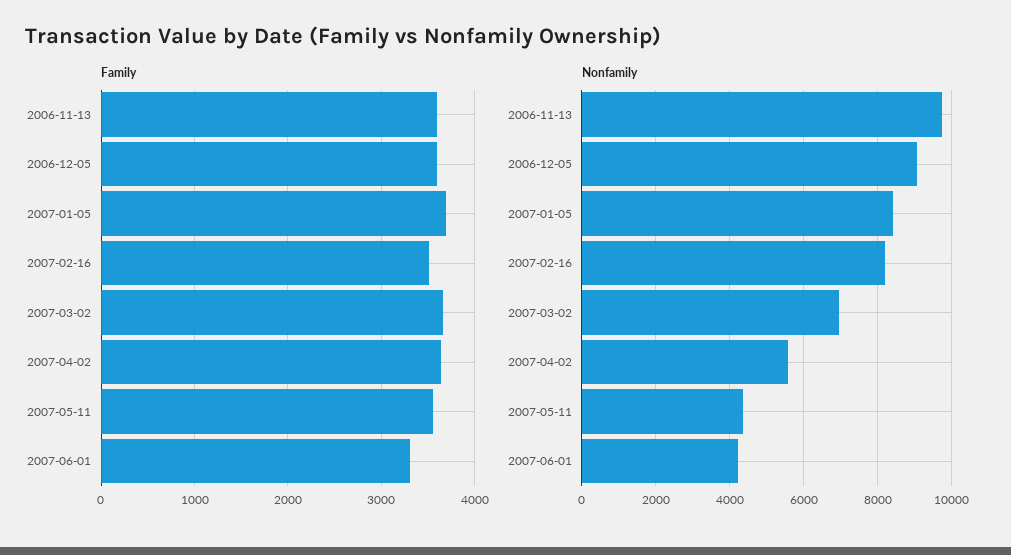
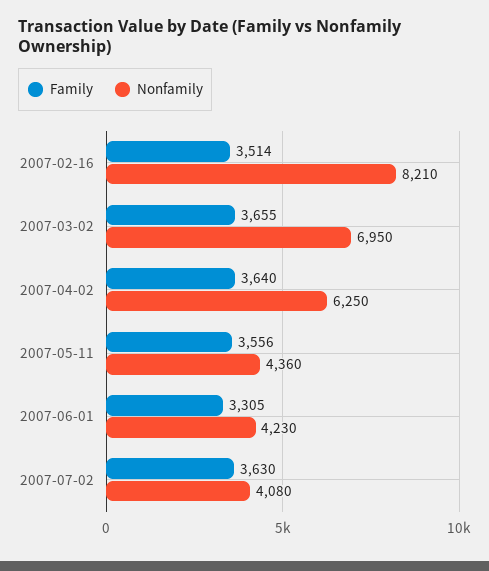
Family, 2006-11-13: 3600 -> none
Family, 2006-12-05: 3600 -> none
Family, 2007-01-05: 3700 -> none
Nonfamily, 2006-11-13: 9800 -> none
Nonfamily, 2006-12-05: 9000 -> none
Nonfamily, 2007-01-05: 8400 -> none
Nonfamily, 2007-04-02: 5600 -> 6250
Family, 2007-07-02: none -> 3630
Nonfamily, 2007-07-02: none -> 4080

